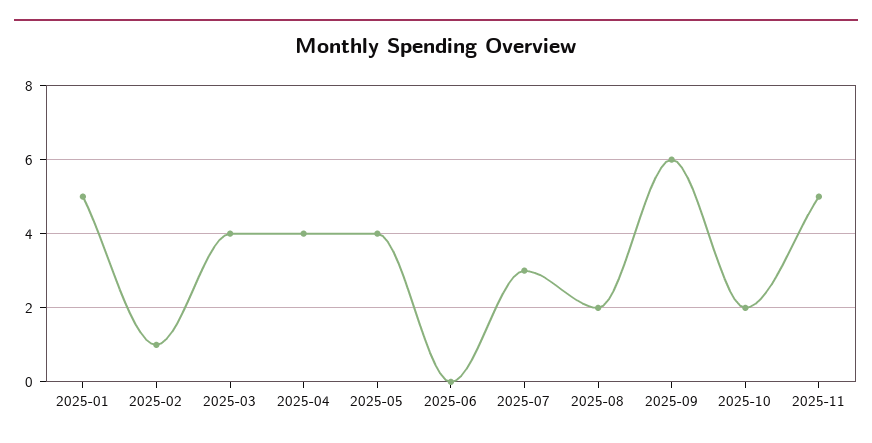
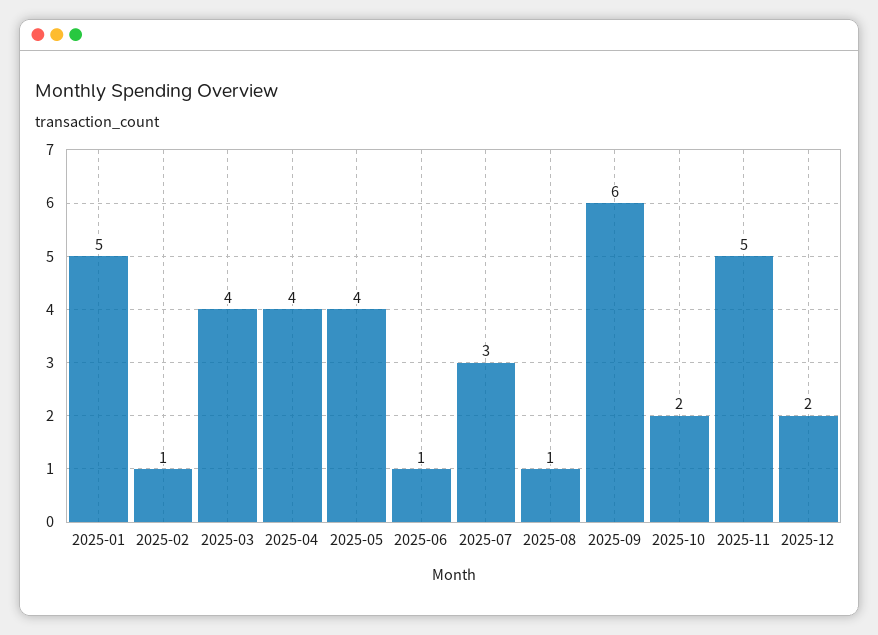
2025-06: 0 -> 1
2025-08: 2 -> 1
2025-12: none -> 2

